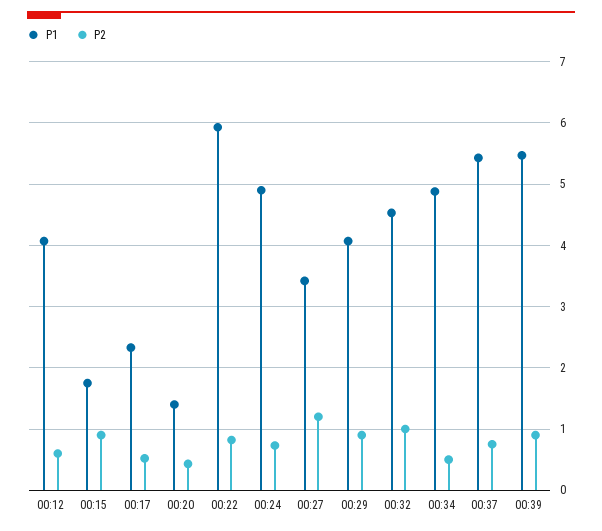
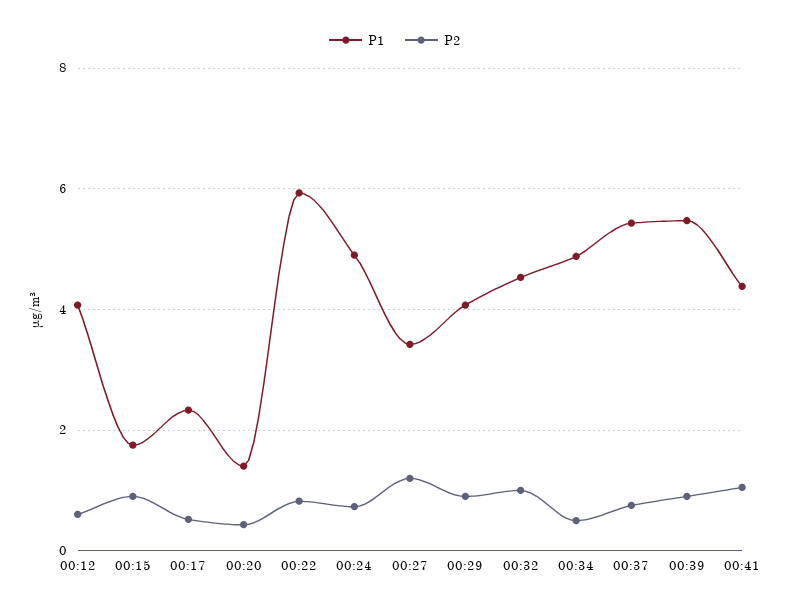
P1, 00:41: none -> 4.4
P2, 00:41: none -> 1

